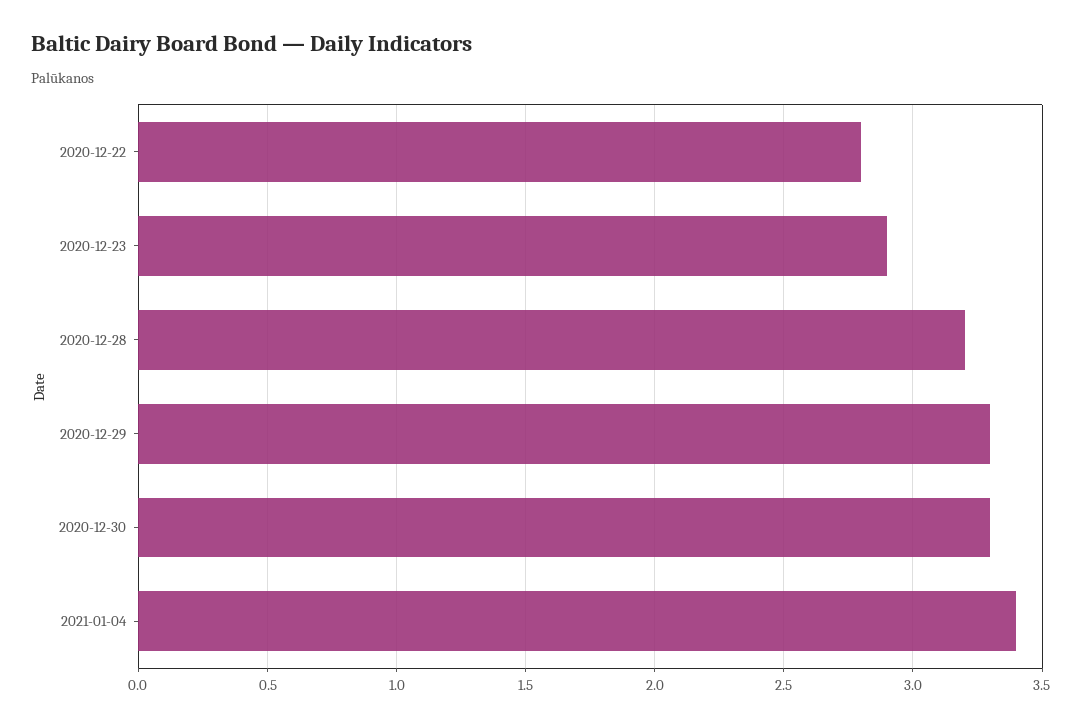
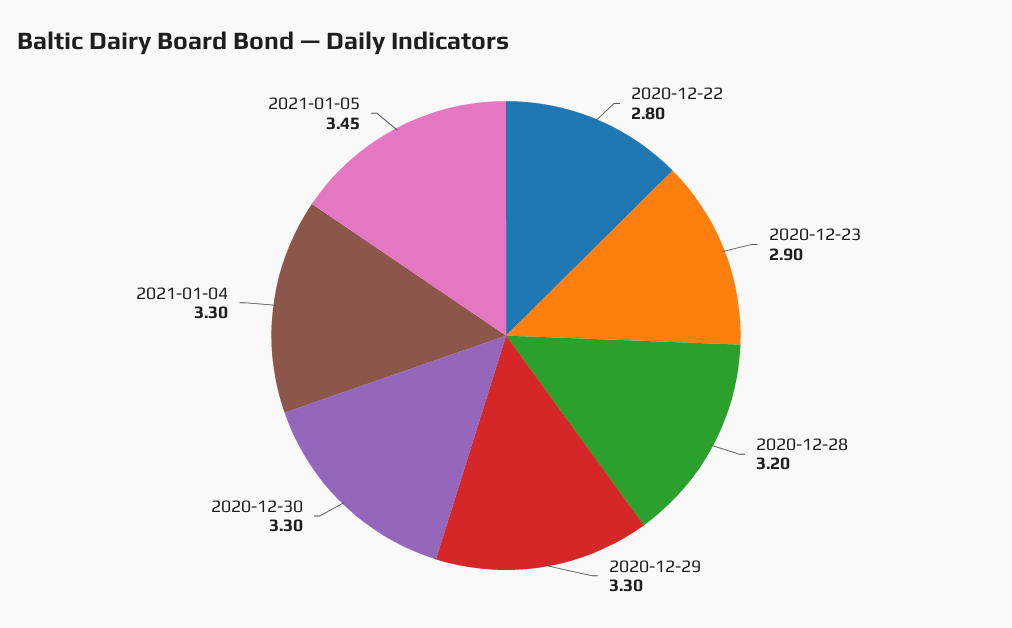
2021-01-04: 3.4 -> 3.3
2021-01-05: none -> 3.45

